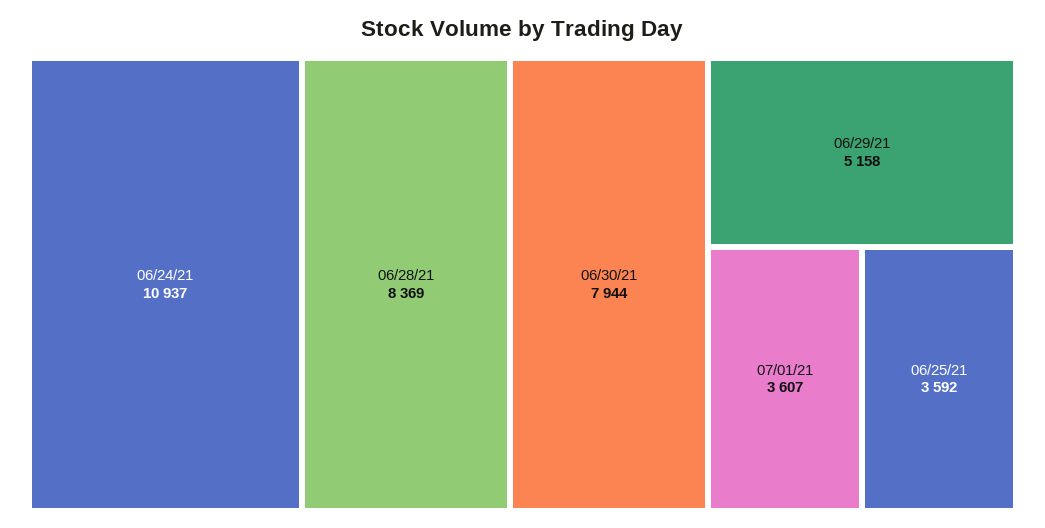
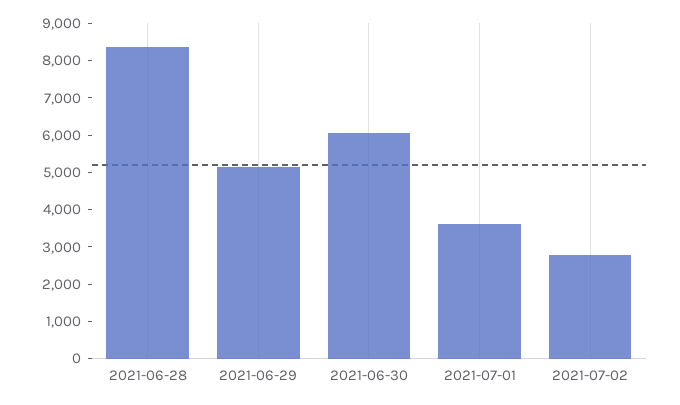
06/24/21: 10937 -> none
06/30/21: 7944 -> 6000
06/25/21: 3592 -> none
2021-07-02: none -> 2750

